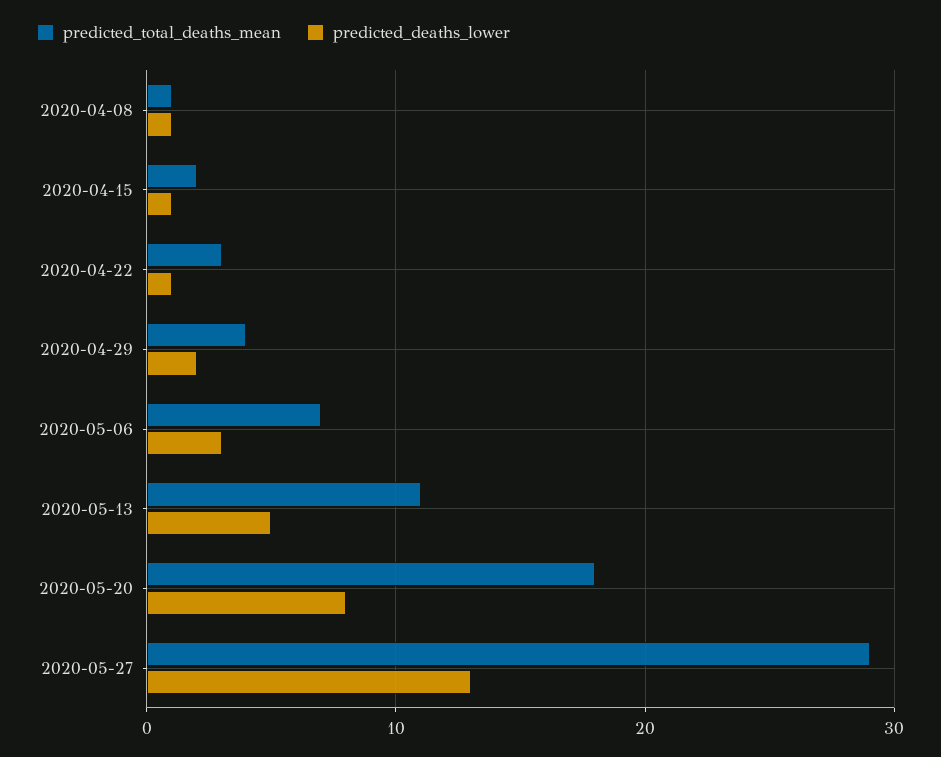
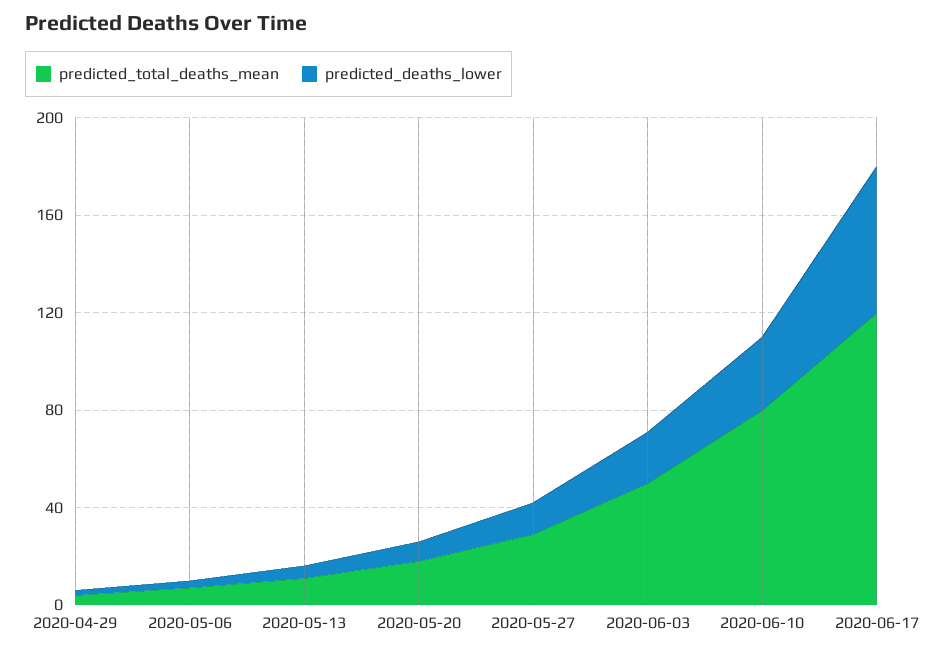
predicted_total_deaths_mean, 2020-04-08: 1 -> none
predicted_deaths_lower, 2020-04-08: 1 -> none
predicted_total_deaths_mean, 2020-04-15: 2 -> none
predicted_deaths_lower, 2020-04-15: 1 -> none
predicted_total_deaths_mean, 2020-04-22: 3 -> none
predicted_deaths_lower, 2020-04-22: 1 -> none
predicted_total_deaths_mean, 2020-06-03: none -> 50
predicted_deaths_lower, 2020-06-03: none -> 20
predicted_total_deaths_mean, 2020-06-10: none -> 80
predicted_deaths_lower, 2020-06-10: none -> 30
predicted_total_deaths_mean, 2020-06-17: none -> 120
predicted_deaths_lower, 2020-06-17: none -> 60

